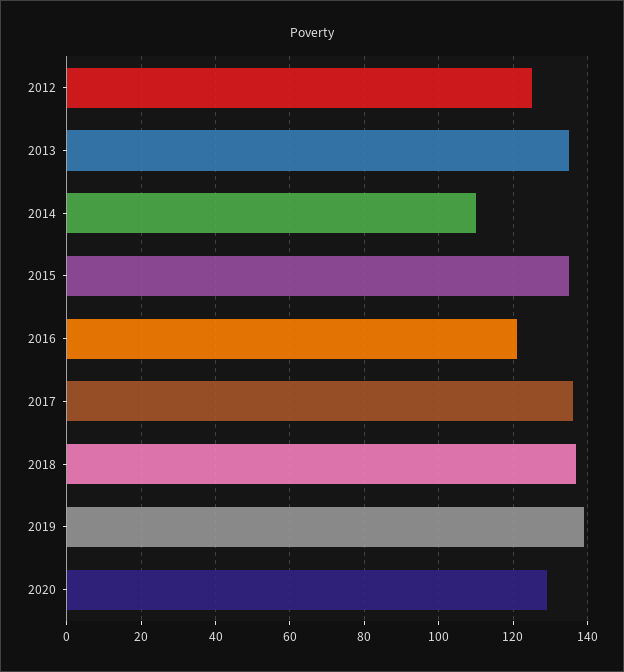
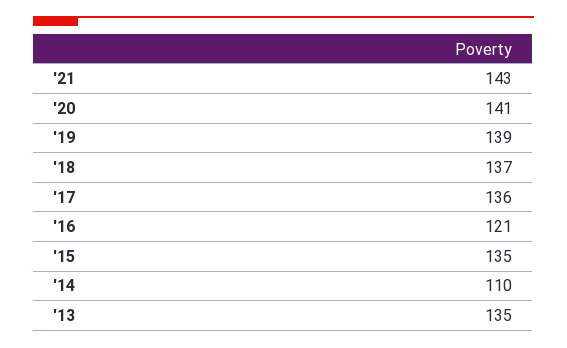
2012: 125 -> none
2020: 130 -> 141
'21: none -> 143

